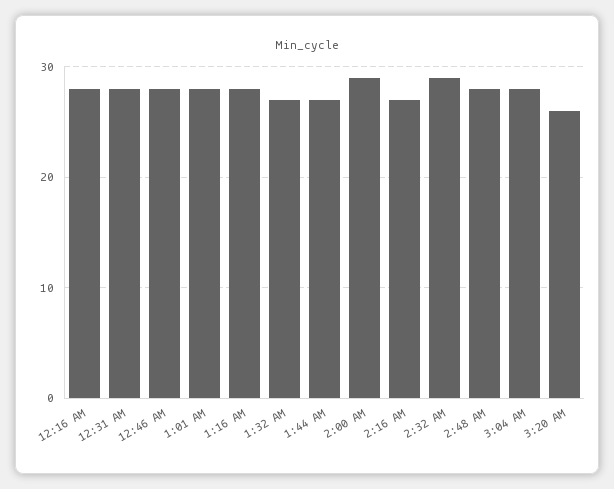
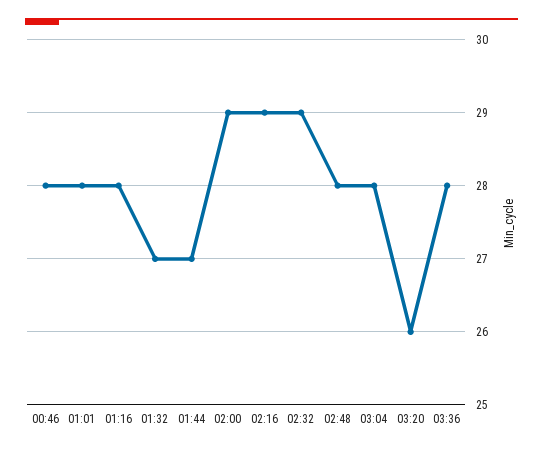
12:16 AM: 28 -> none
12:31 AM: 28 -> none
2:16 AM: 27 -> 29
03:36: none -> 28

